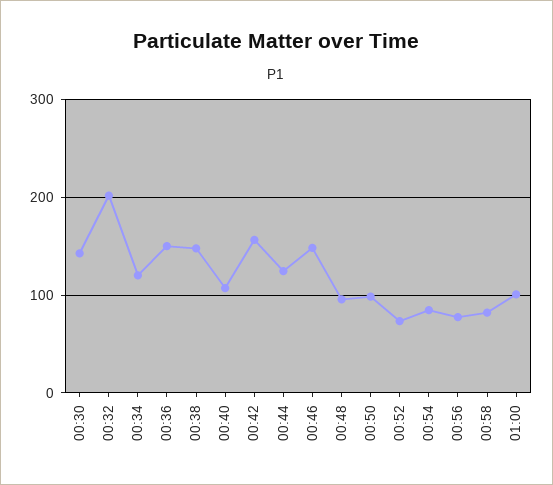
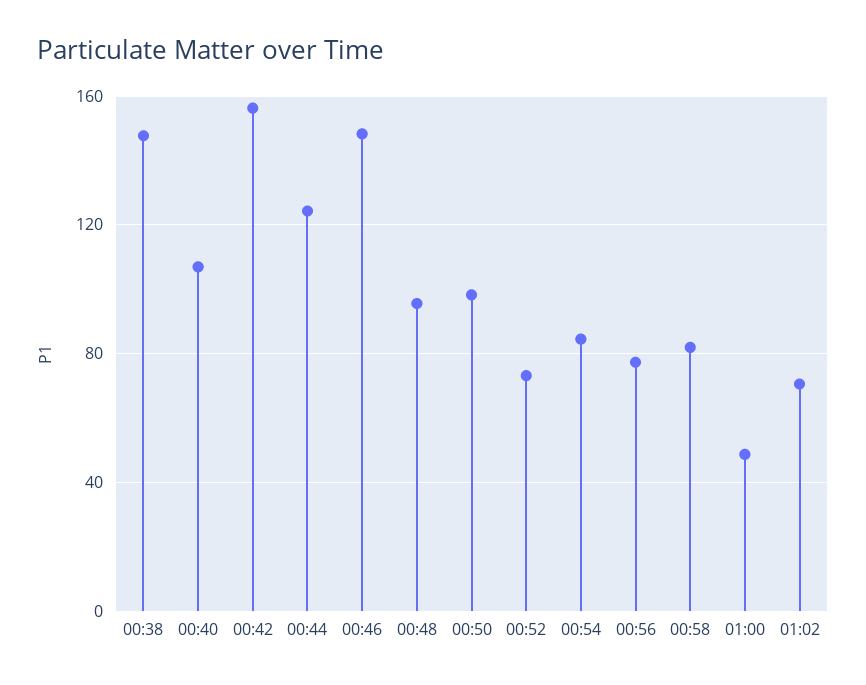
00:30: 140 -> none
00:32: 200 -> none
00:34: 120 -> none
00:36: 150 -> none
01:00: 100 -> 50
01:02: none -> 70

